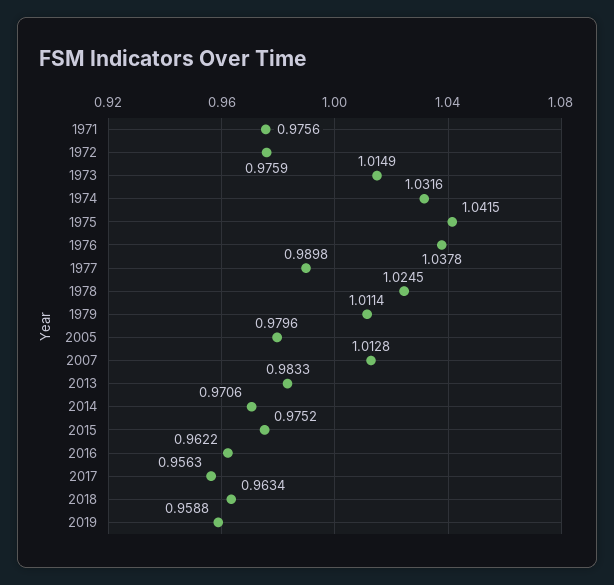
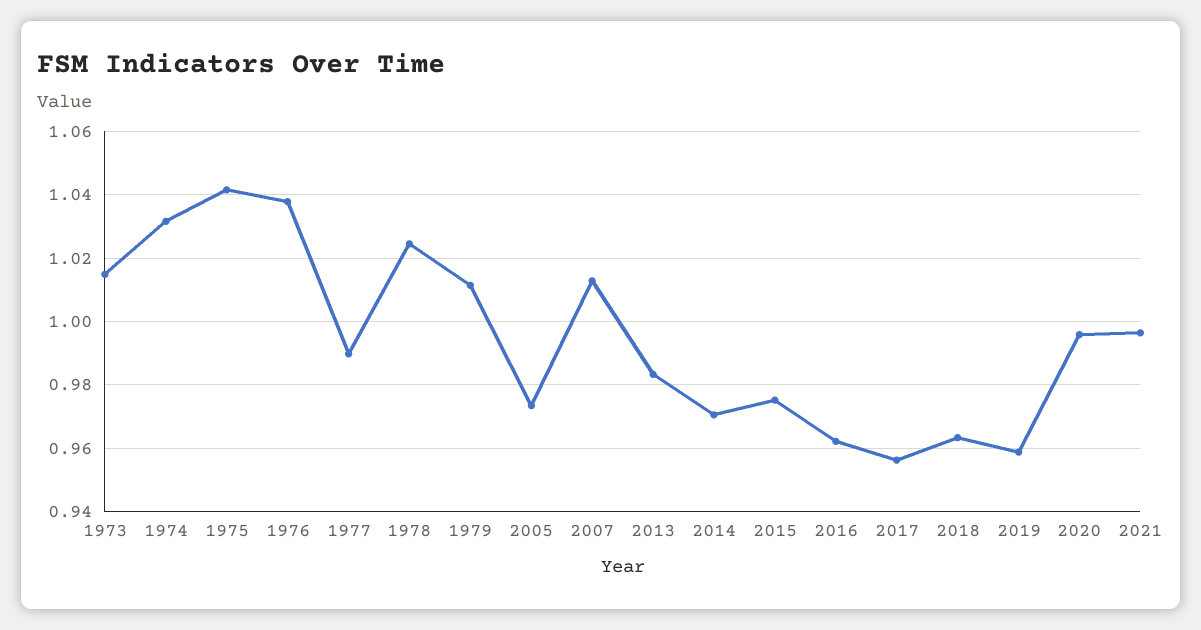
1971: 0.9756 -> none
1972: 0.9759 -> none
2005: 0.9796 -> 0.974
2020: none -> 0.996
2021: none -> 0.996

